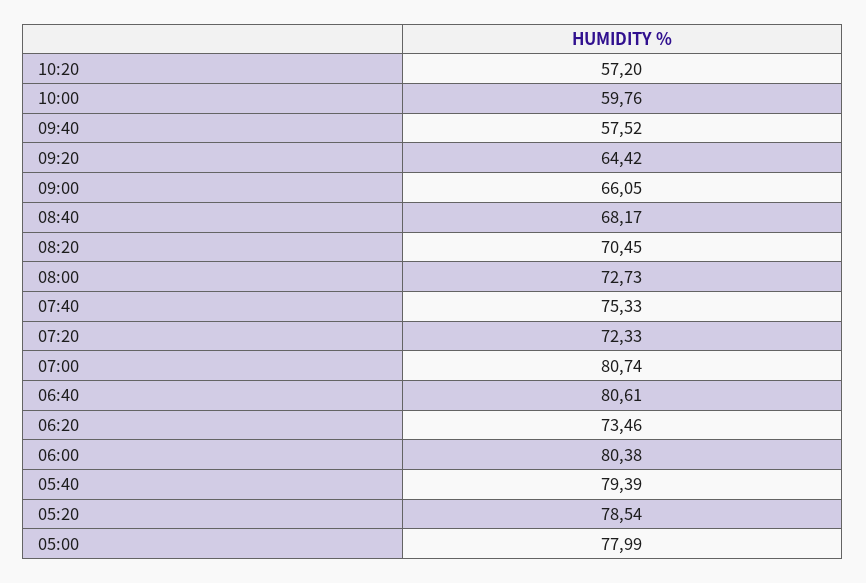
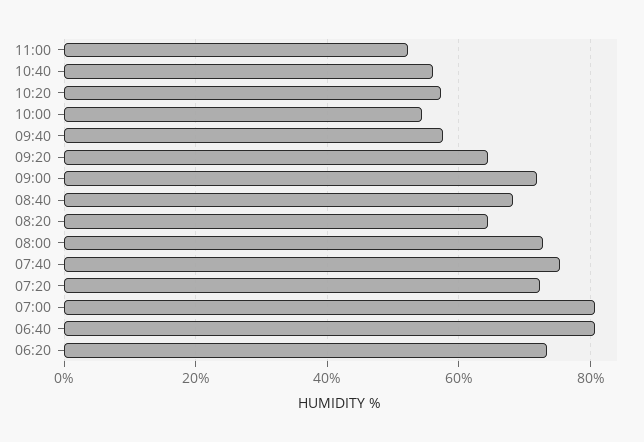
10:00: 59.76 -> 54
09:00: 66.05 -> 72
08:20: 70.45 -> 64
06:00: 80.38 -> none
05:40: 79.39 -> none
05:20: 78.54 -> none
05:00: 77.99 -> none
11:00: none -> 52
10:40: none -> 56

